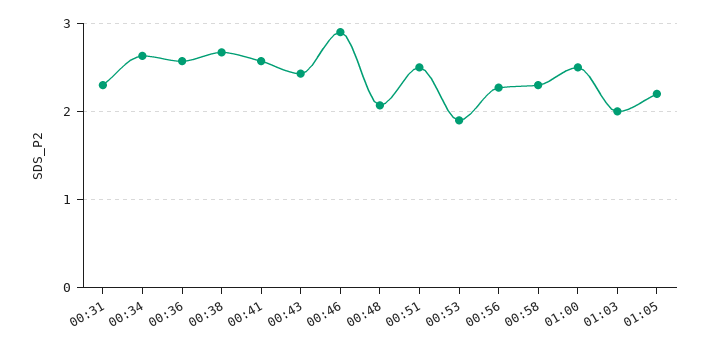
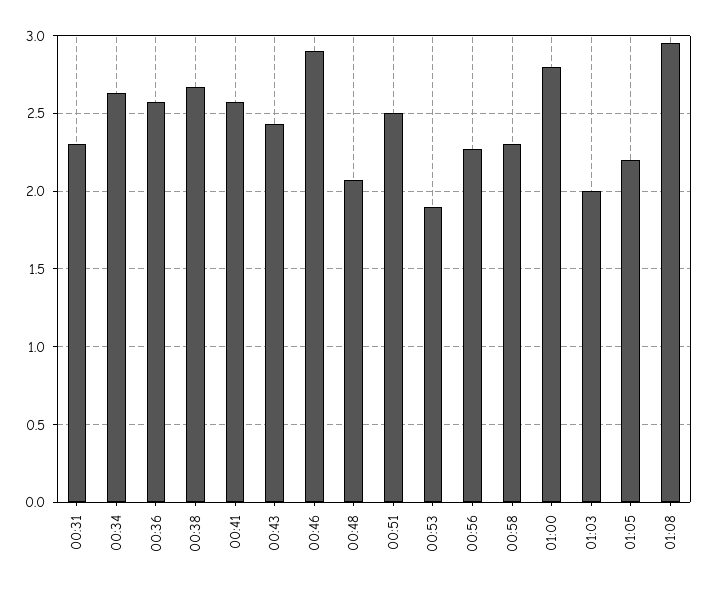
01:00: 2.5 -> 2.8
01:08: none -> 2.95

